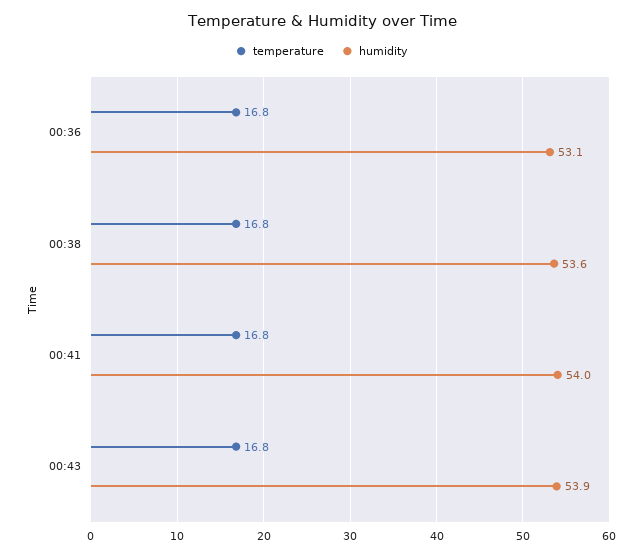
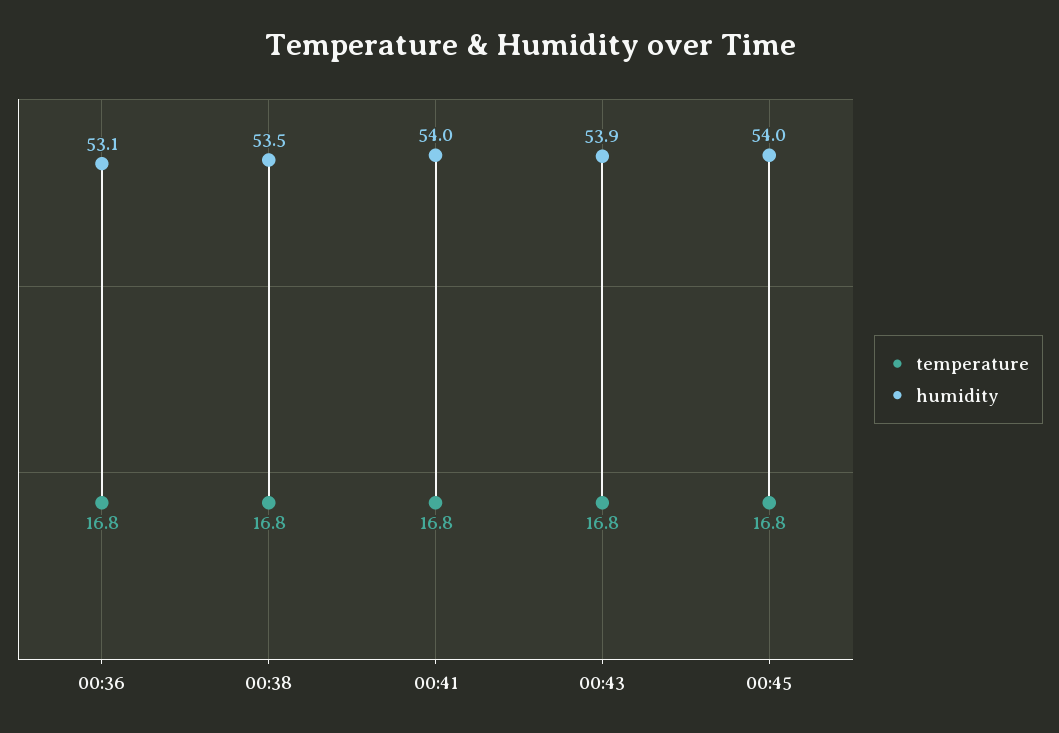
humidity, 00:38: 53.6 -> 53.5
temperature, 00:45: none -> 16.8
humidity, 00:45: none -> 54

